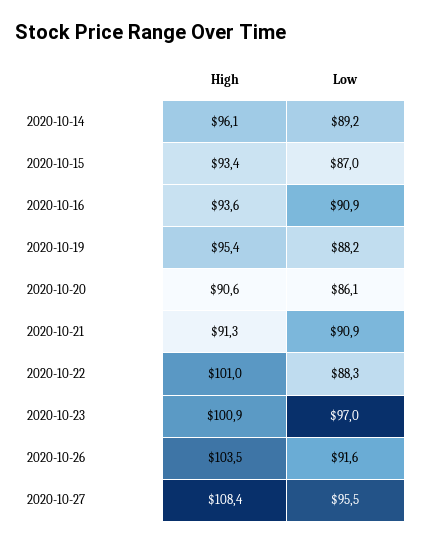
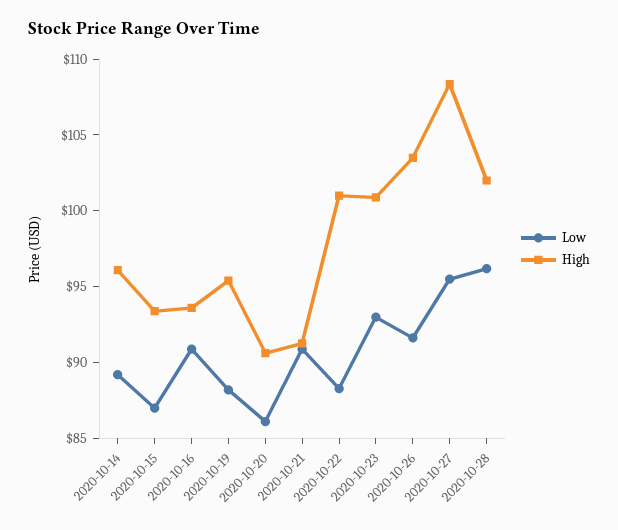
Low, 2020-10-23: 97 -> 93
Low, 2020-10-28: none -> 96
High, 2020-10-28: none -> 102

